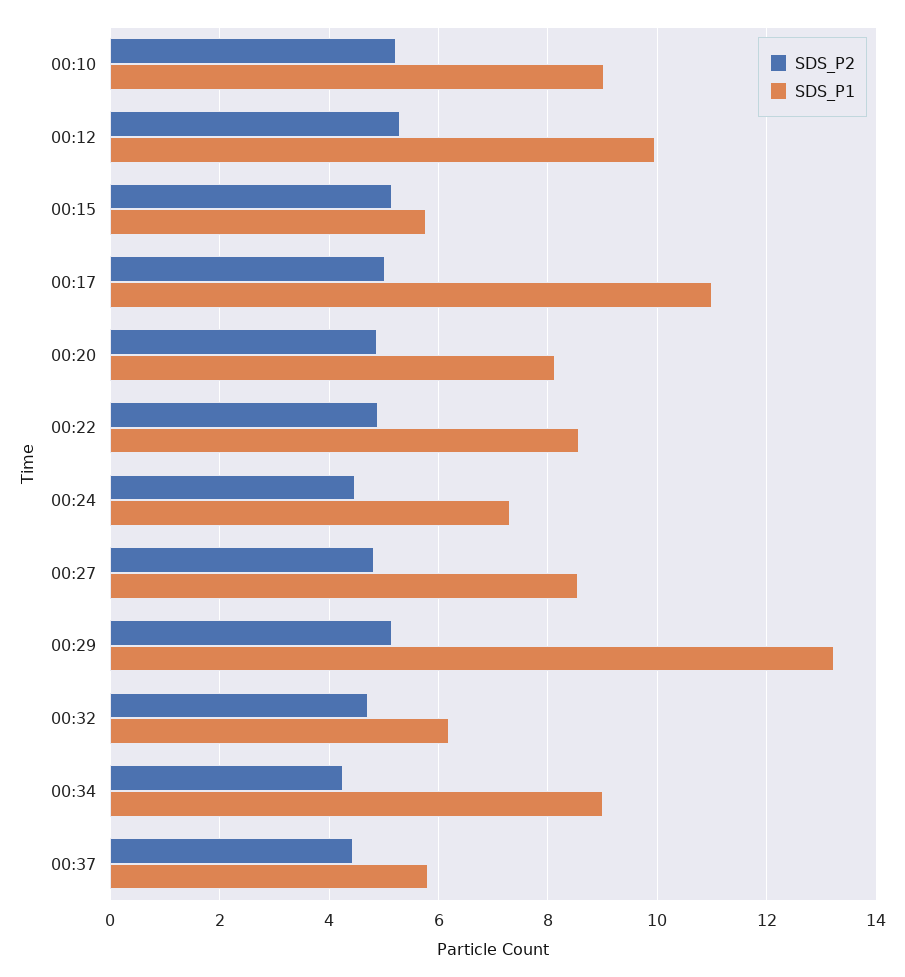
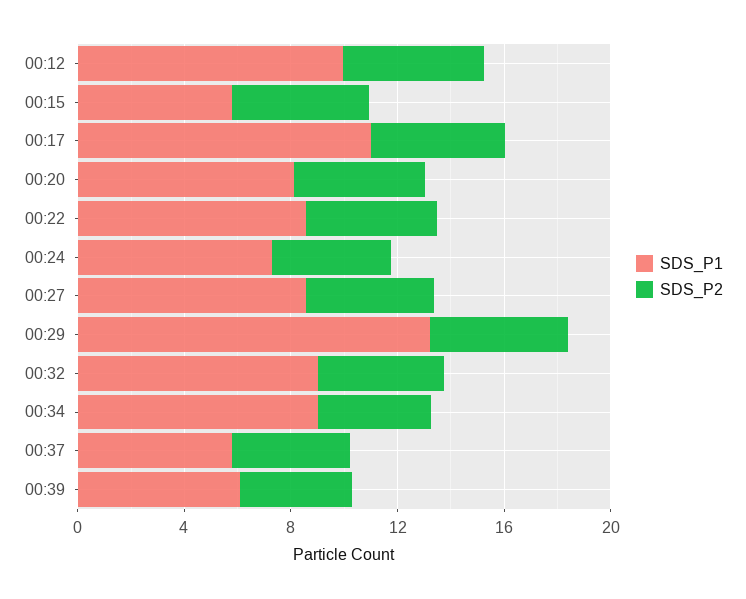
SDS_P2, 00:10: 5.2 -> none
SDS_P1, 00:10: 9 -> none
SDS_P1, 00:32: 6.2 -> 9
SDS_P1, 00:39: none -> 6
SDS_P2, 00:39: none -> 4

